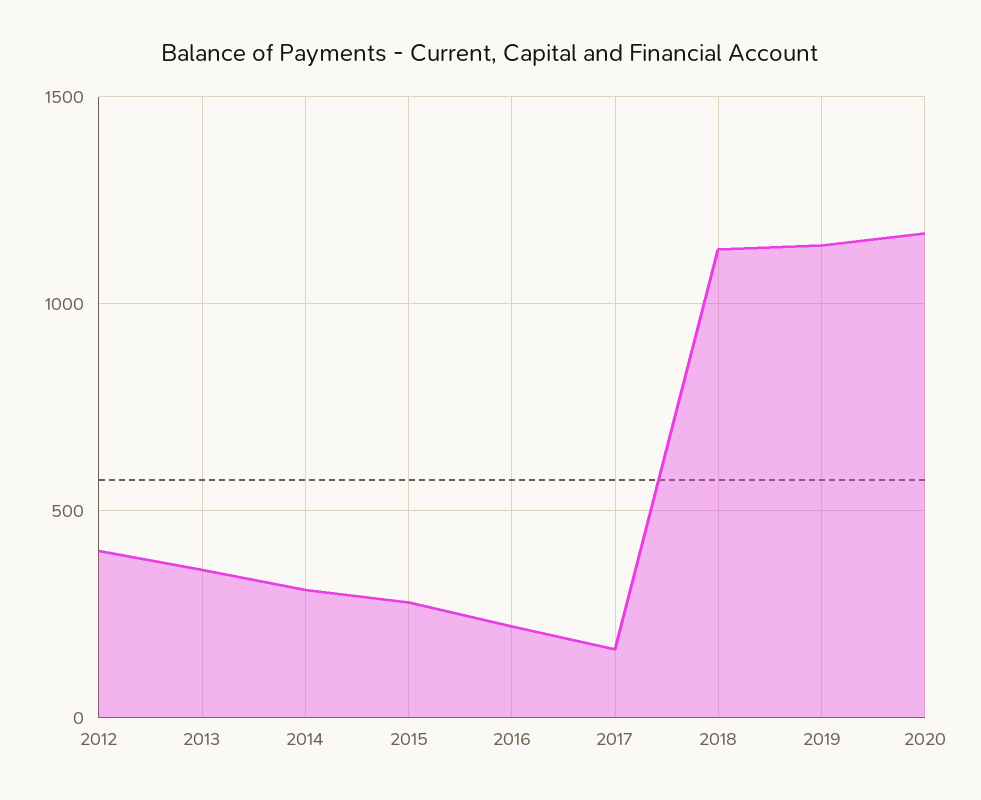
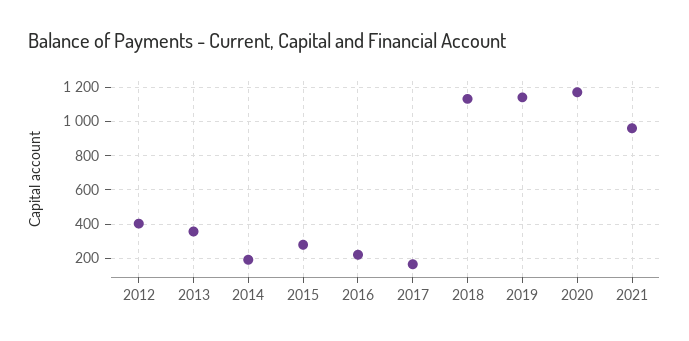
2014: 300 -> 200
2021: none -> 950

